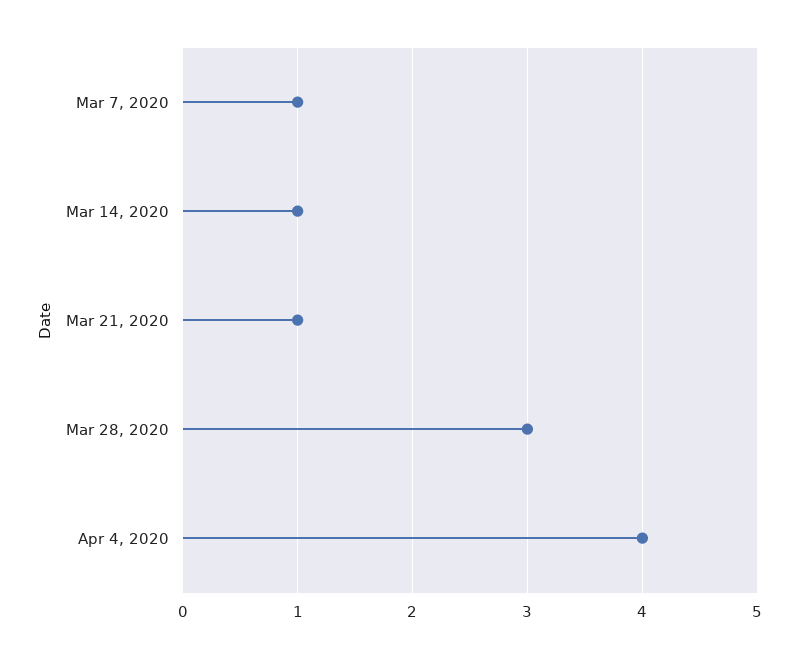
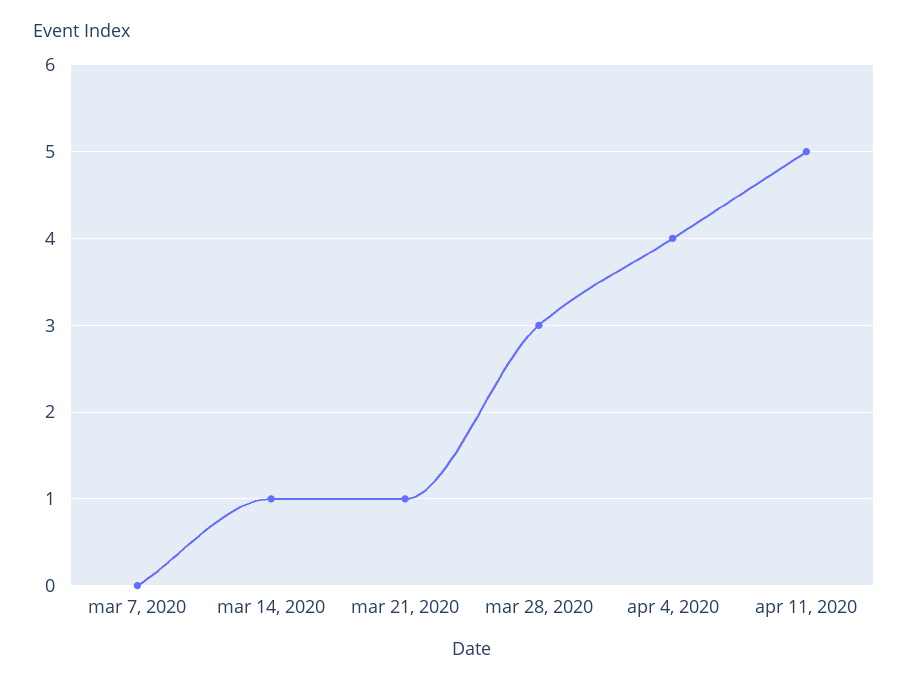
Mar 7, 2020: 1 -> 0
apr 11, 2020: none -> 5

